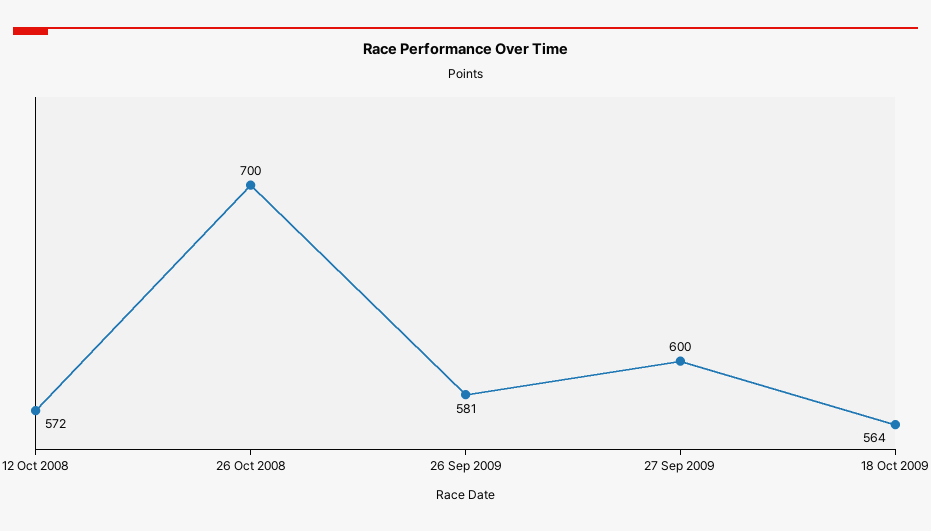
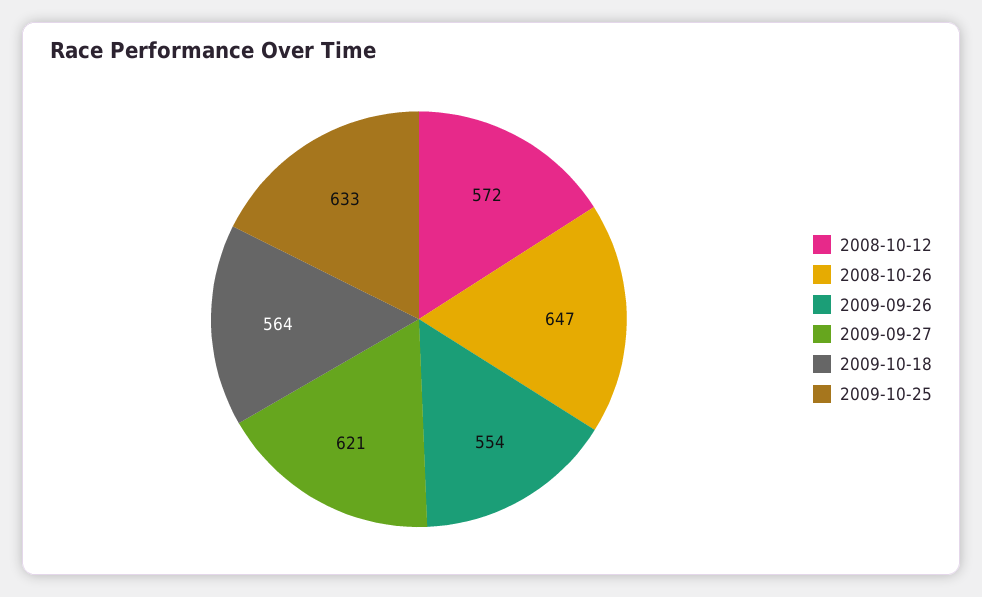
26 Oct 2008: 700 -> 647
26 Sep 2009: 581 -> 554
27 Sep 2009: 600 -> 621
2009-10-25: none -> 633

